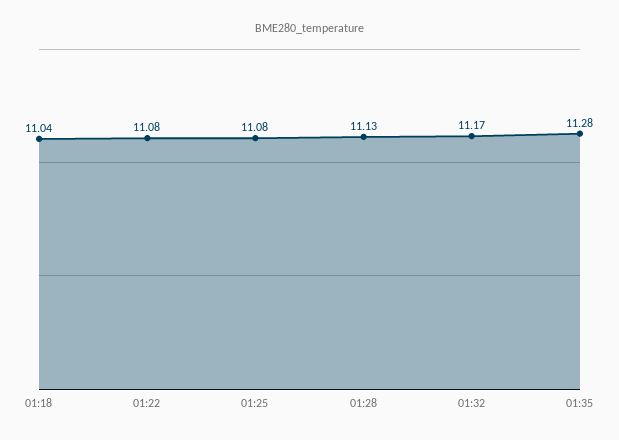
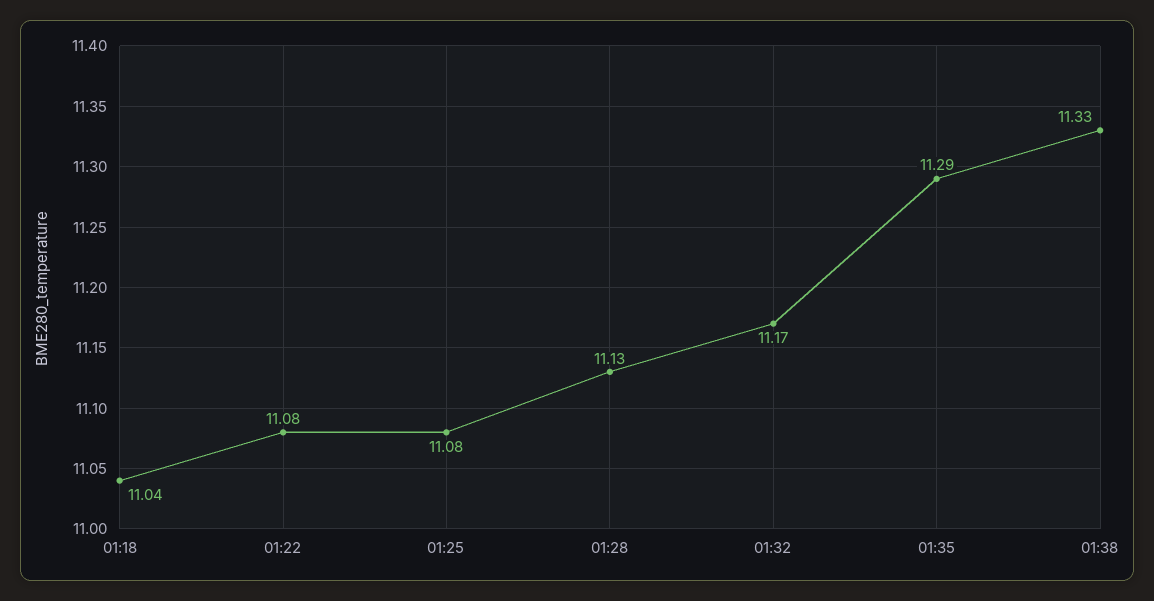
01:35: 11.28 -> 11.29
01:38: none -> 11.33

